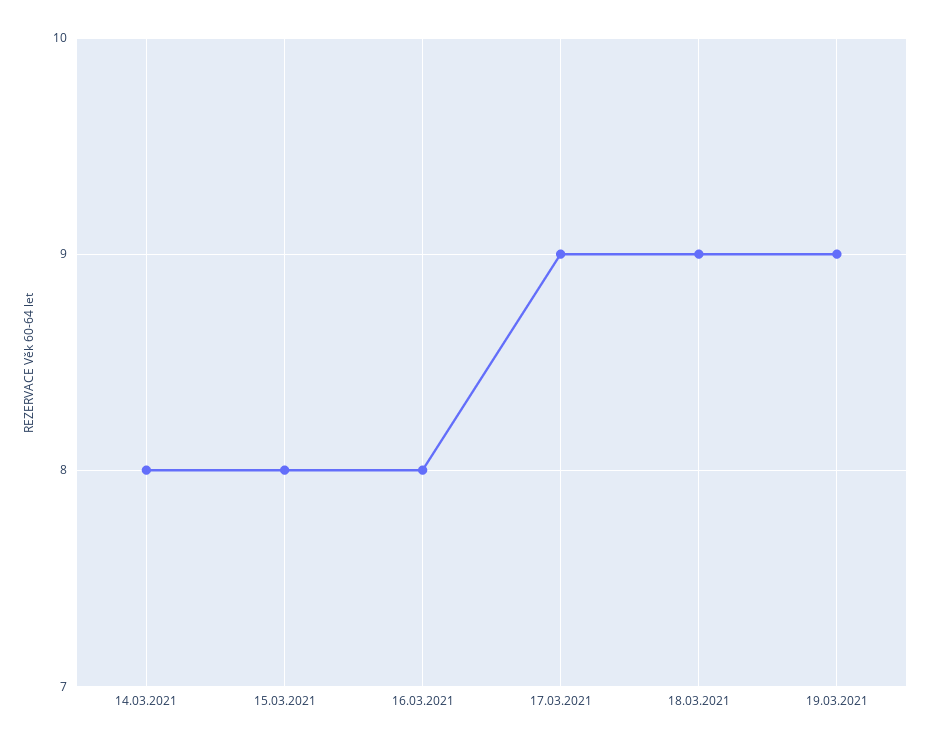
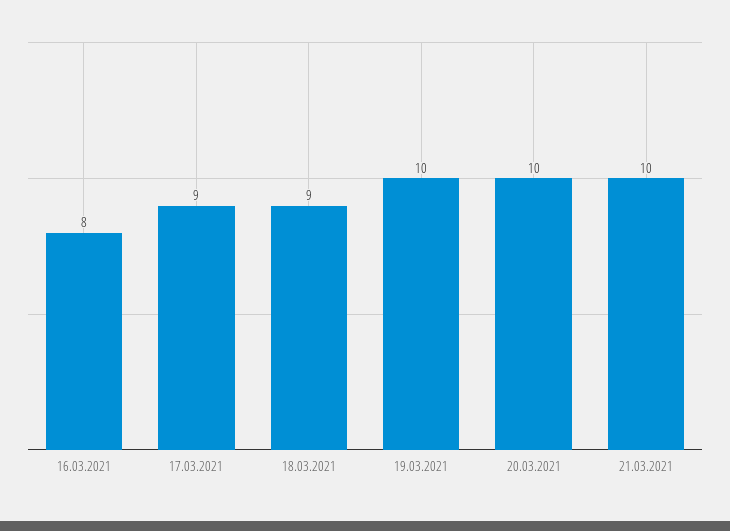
14.03.2021: 8 -> none
15.03.2021: 8 -> none
19.03.2021: 9 -> 10
20.03.2021: none -> 10
21.03.2021: none -> 10

